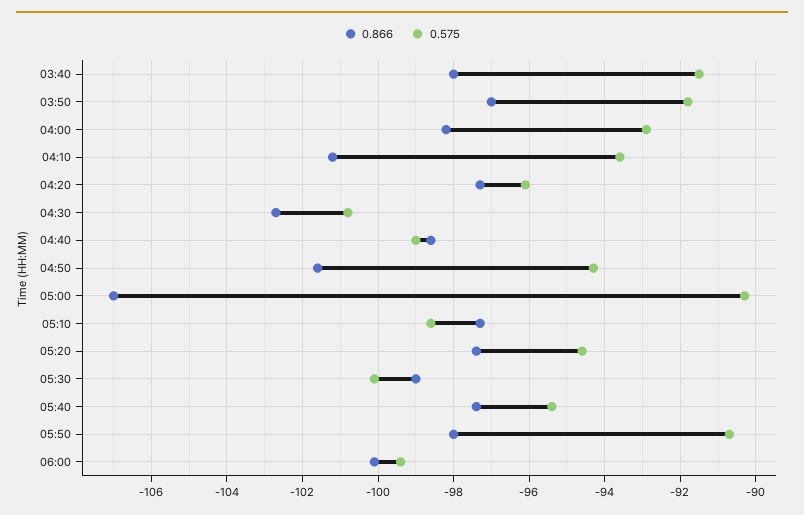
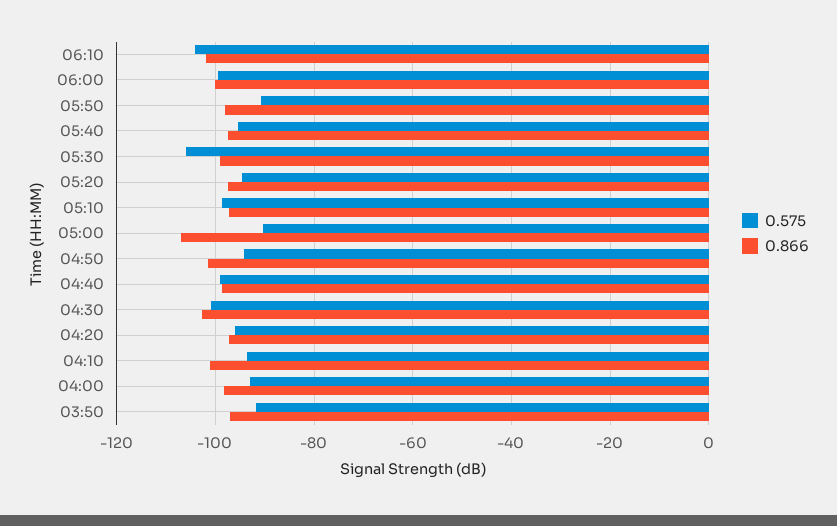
0.866, 03:40: -98 -> none
0.575, 03:40: -91.5 -> none
0.575, 05:30: -100 -> -106
0.575, 06:10: none -> -104
0.866, 06:10: none -> -102

